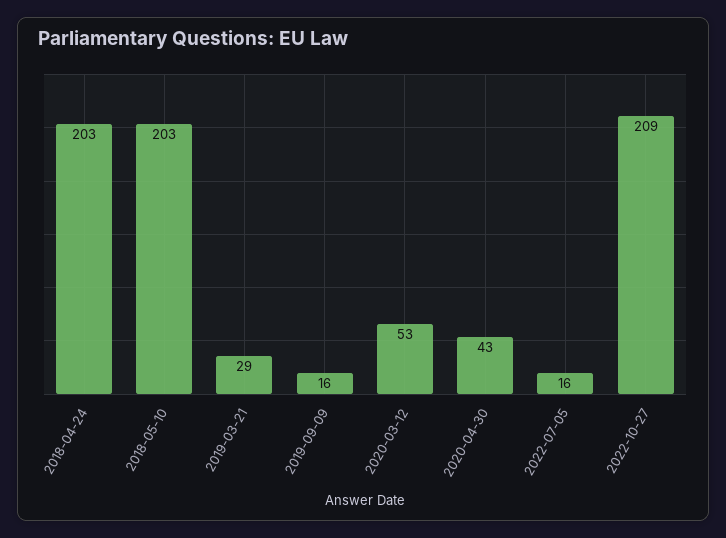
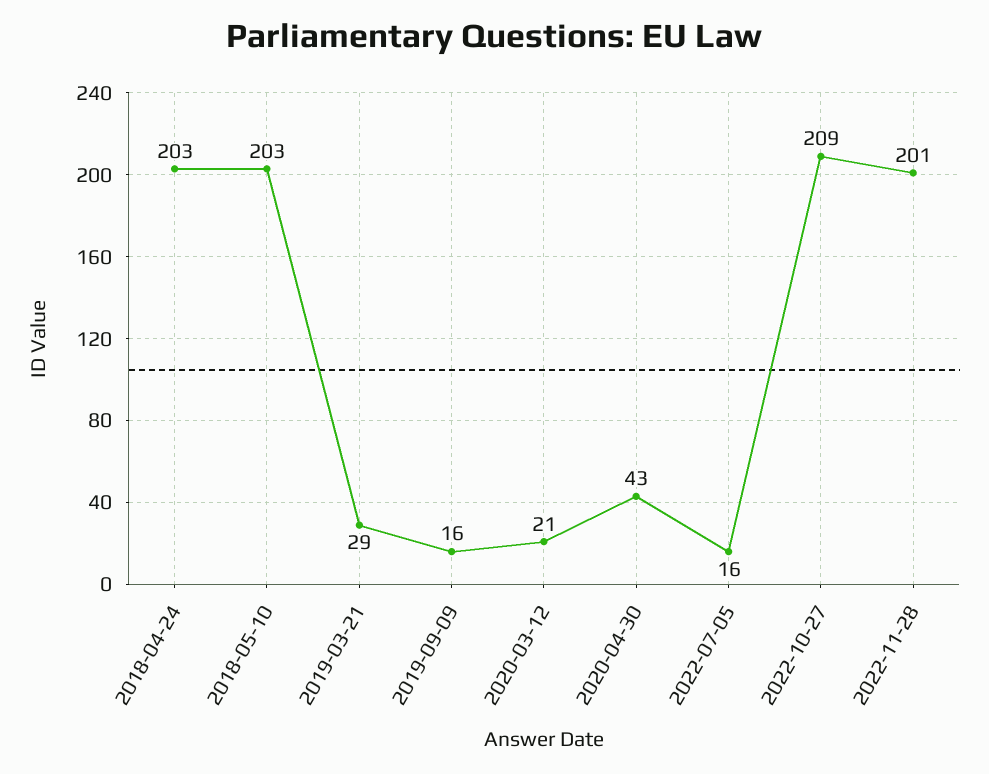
2020-03-12: 53 -> 21
2022-11-28: none -> 201

